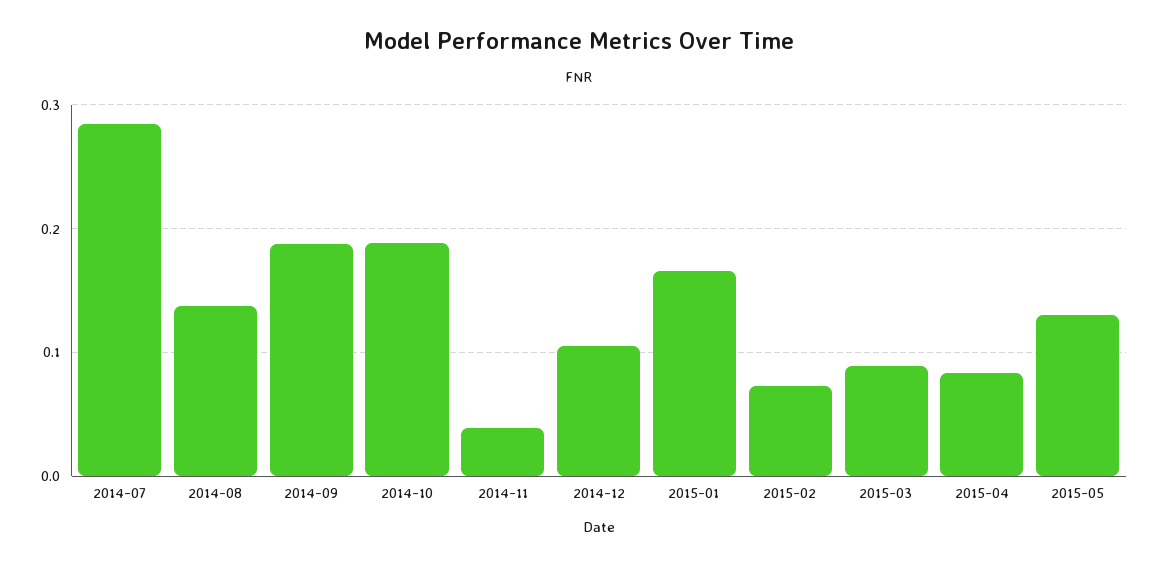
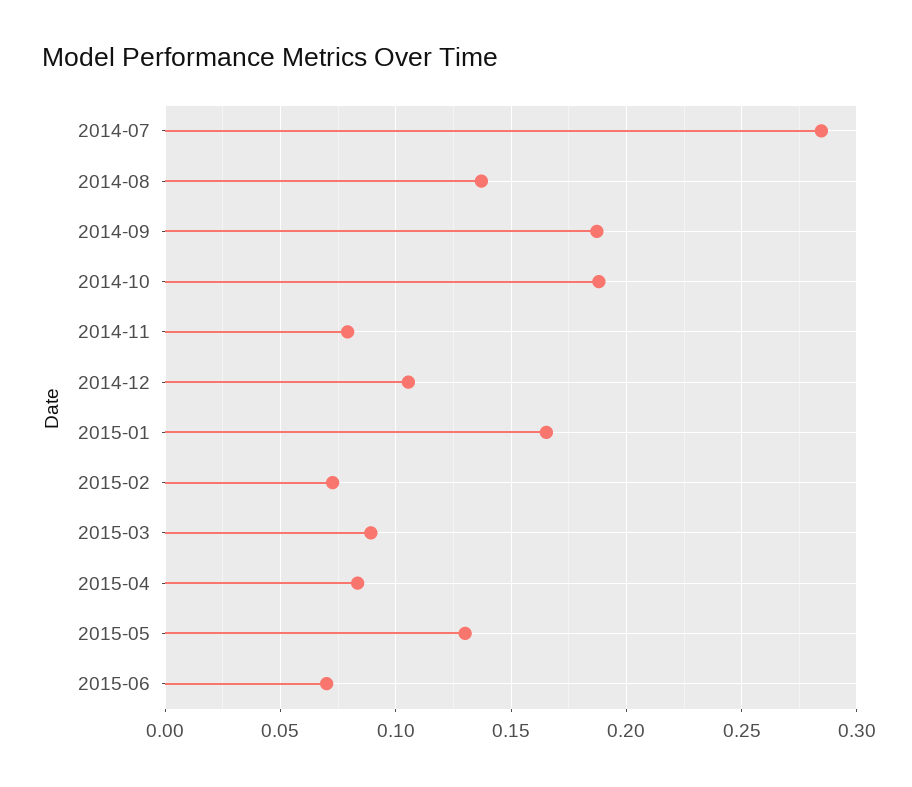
2014-11: 0.04 -> 0.08
2015-06: none -> 0.07

